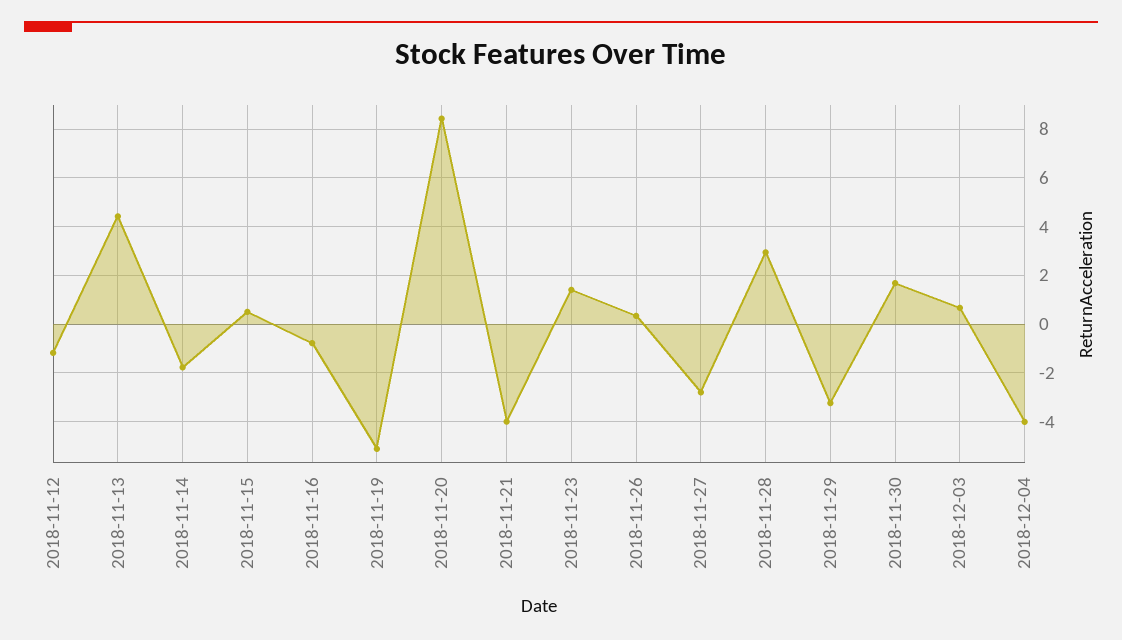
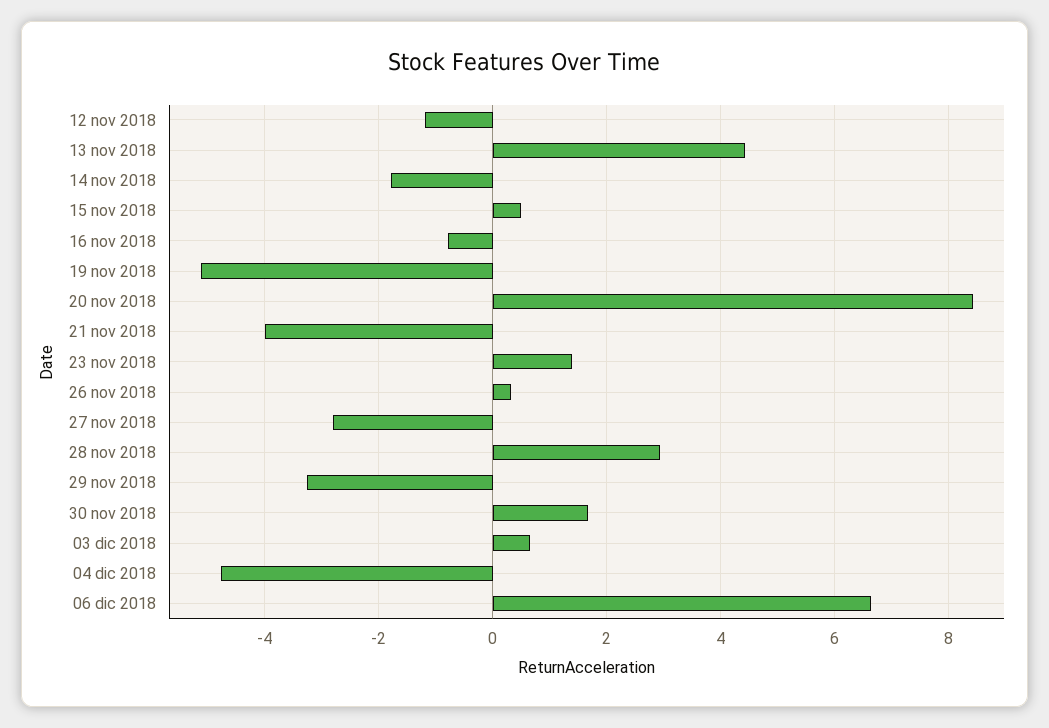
2018-12-04: -4 -> -4.8
06 dic 2018: none -> 6.6

